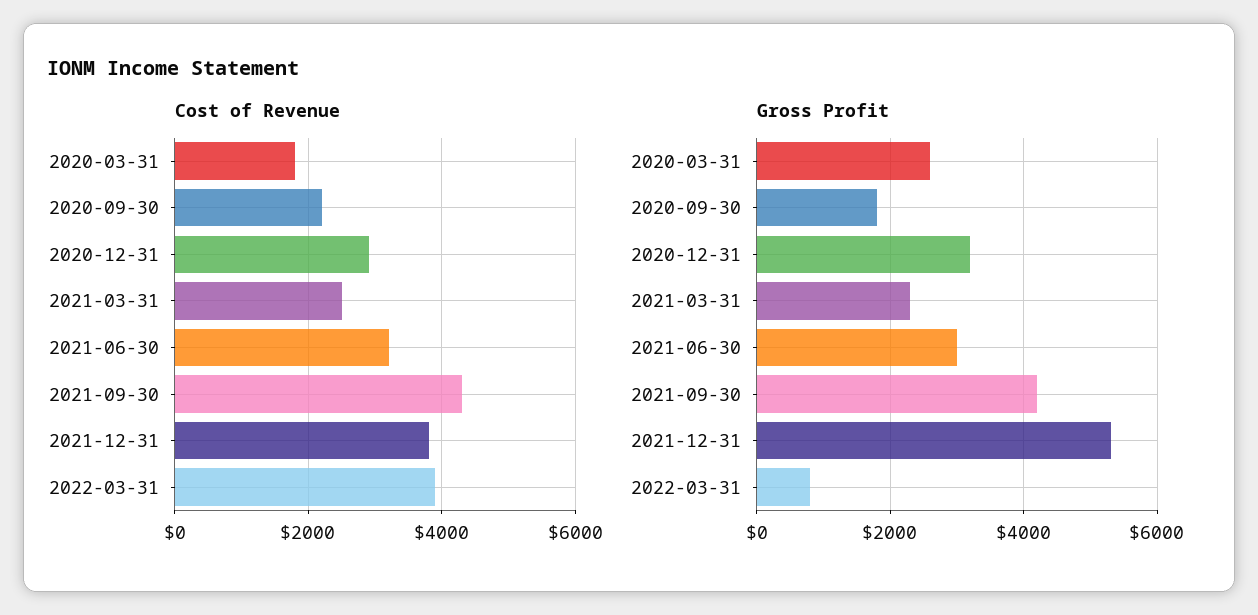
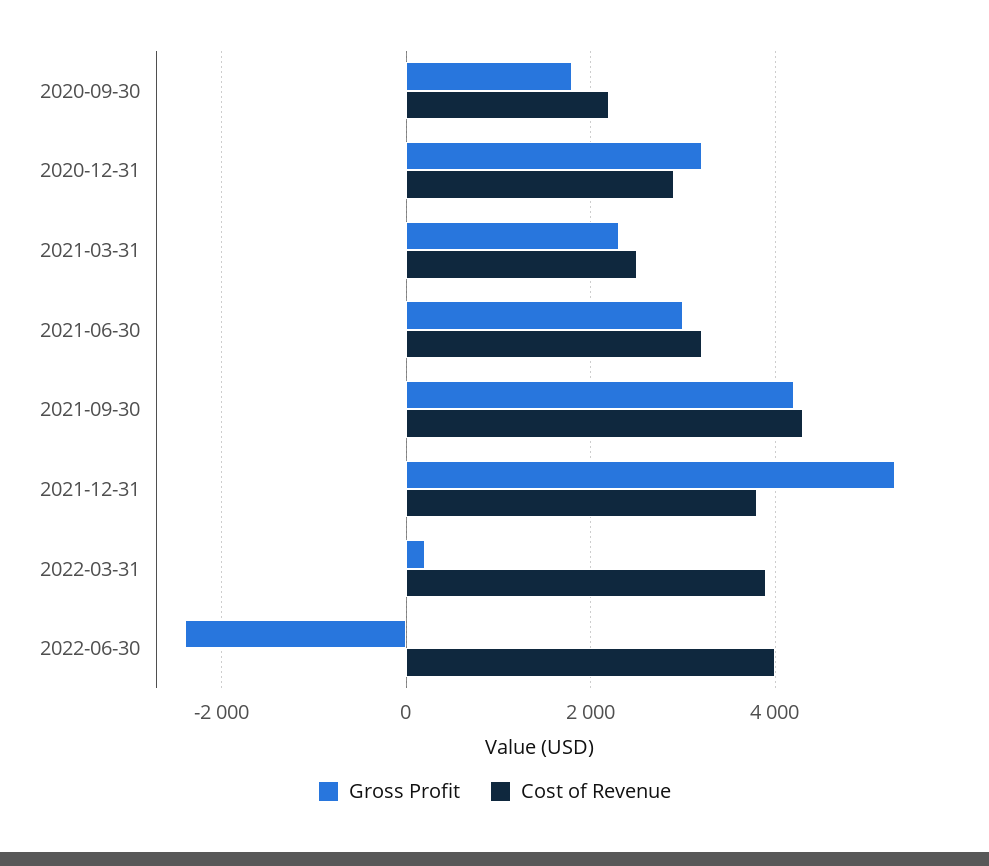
Cost of Revenue, 2020-03-31: 1800 -> none
Gross Profit, 2020-03-31: 2600 -> none
Gross Profit, 2022-03-31: 800 -> 200
Gross Profit, 2022-06-30: none -> -2400
Cost of Revenue, 2022-06-30: none -> 4000

